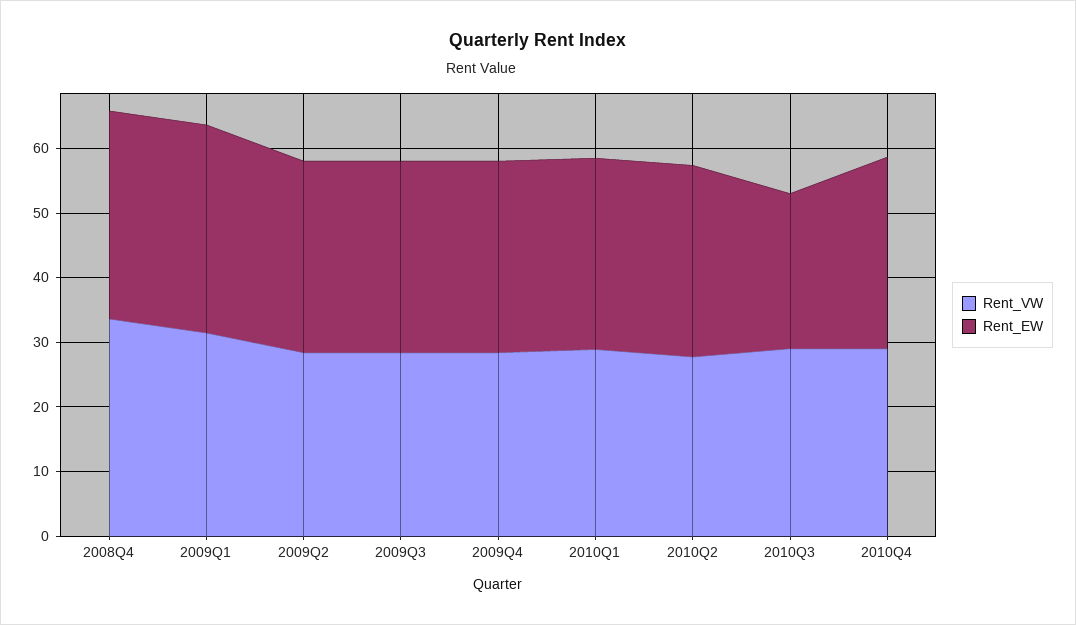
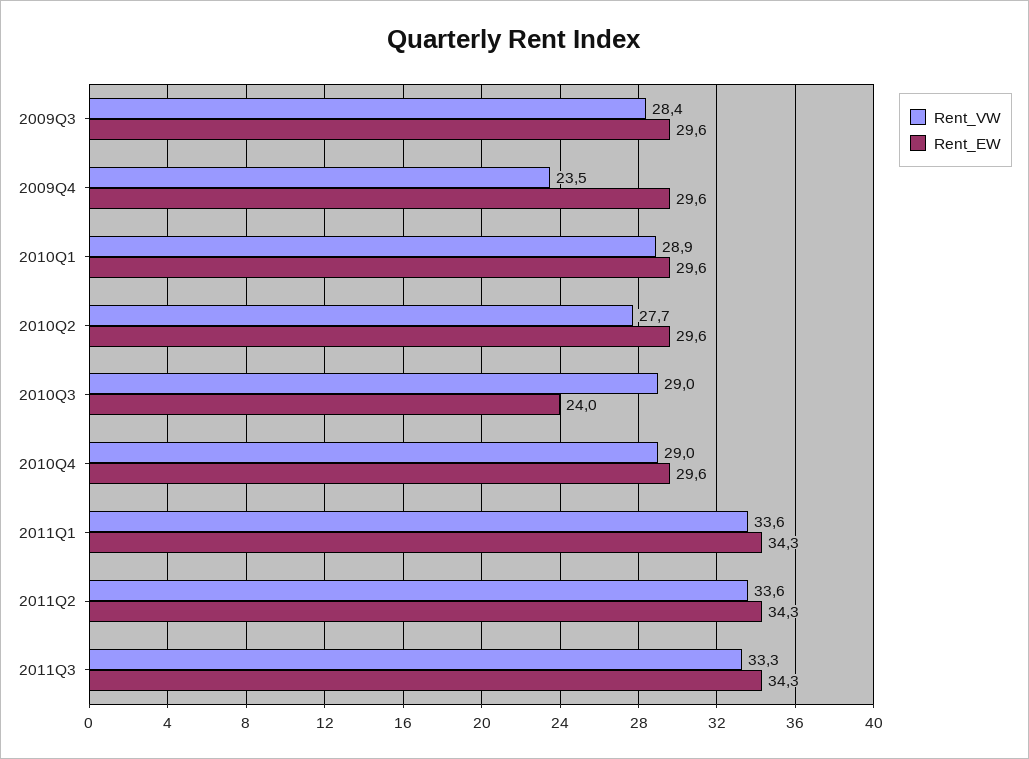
Rent_VW, 2008Q4: 34 -> none
Rent_EW, 2008Q4: 32 -> none
Rent_VW, 2009Q1: 32 -> none
Rent_EW, 2009Q1: 32 -> none
Rent_VW, 2009Q2: 28 -> none
Rent_EW, 2009Q2: 30 -> none
Rent_VW, 2009Q4: 28 -> 23.5
Rent_VW, 2011Q1: none -> 33.6
Rent_EW, 2011Q1: none -> 34.3
Rent_VW, 2011Q2: none -> 33.6
Rent_EW, 2011Q2: none -> 34.3
Rent_VW, 2011Q3: none -> 33.3
Rent_EW, 2011Q3: none -> 34.3

